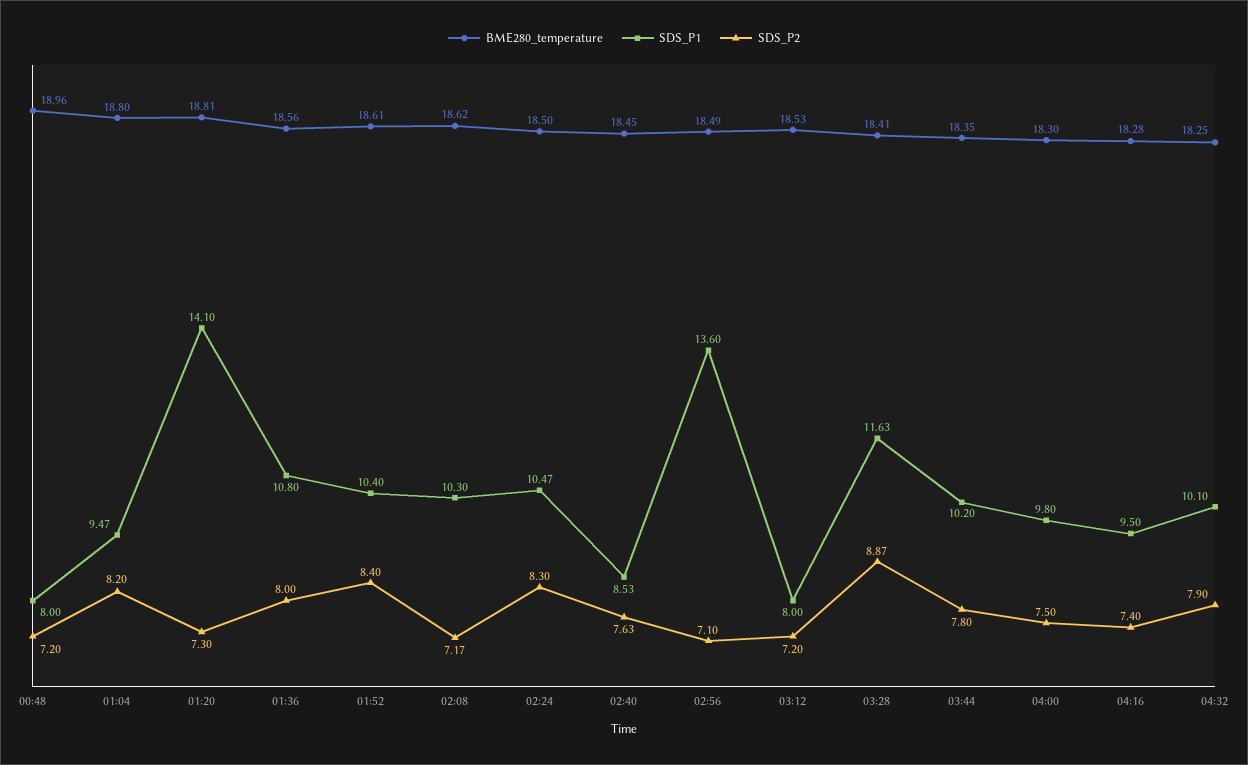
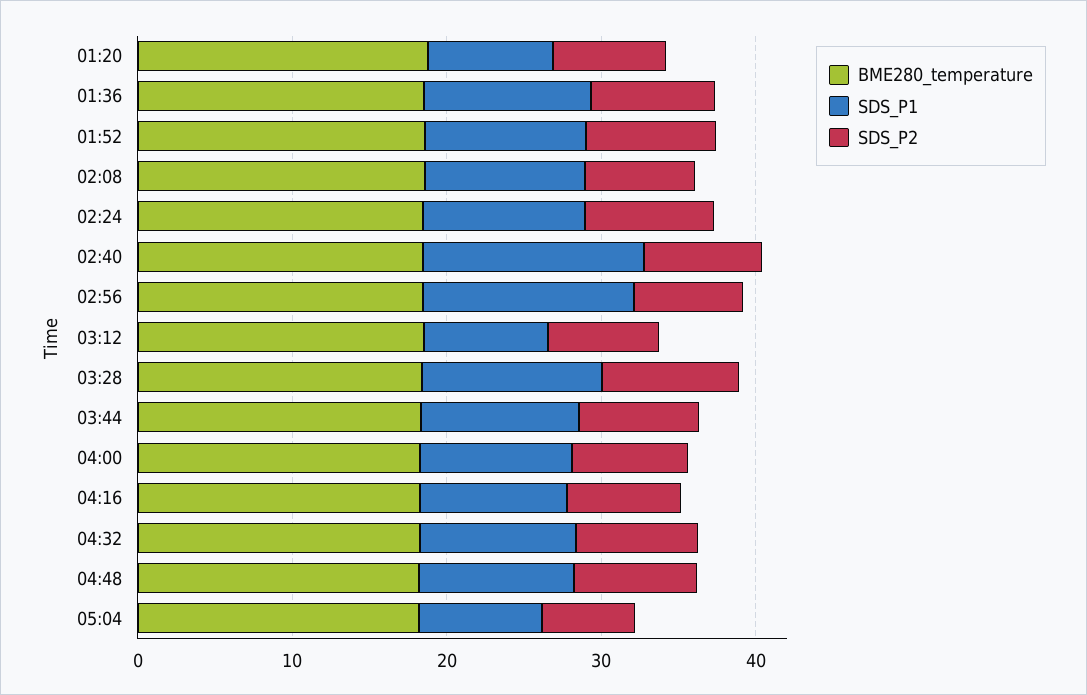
BME280_temperature, 00:48: 18.96 -> none
SDS_P1, 00:48: 8 -> none
SDS_P2, 00:48: 7.2 -> none
BME280_temperature, 01:04: 18.8 -> none
SDS_P1, 01:04: 9.47 -> none
SDS_P2, 01:04: 8.2 -> none
SDS_P1, 01:20: 14.1 -> 8
SDS_P1, 02:40: 8.53 -> 14
BME280_temperature, 04:48: none -> 18
SDS_P1, 04:48: none -> 10
SDS_P2, 04:48: none -> 8
BME280_temperature, 05:04: none -> 18
SDS_P1, 05:04: none -> 8
SDS_P2, 05:04: none -> 6

